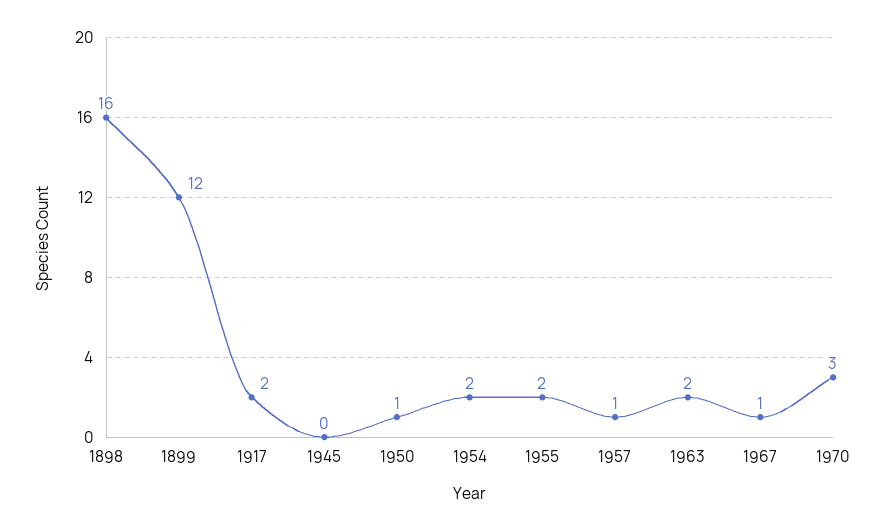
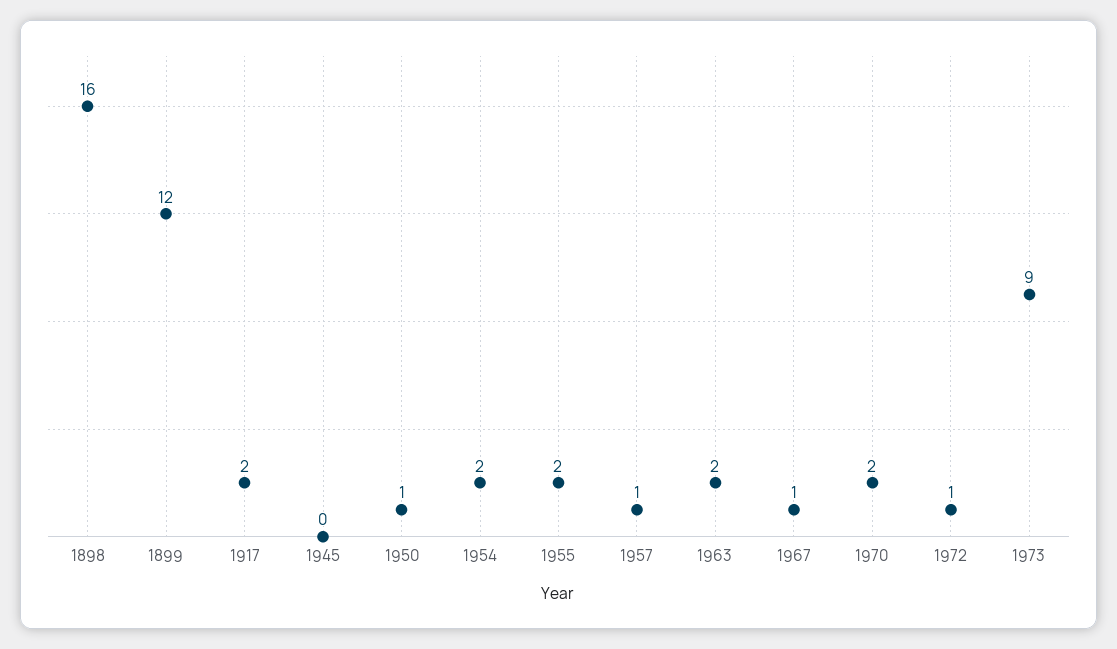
1970: 3 -> 2
1972: none -> 1
1973: none -> 9

